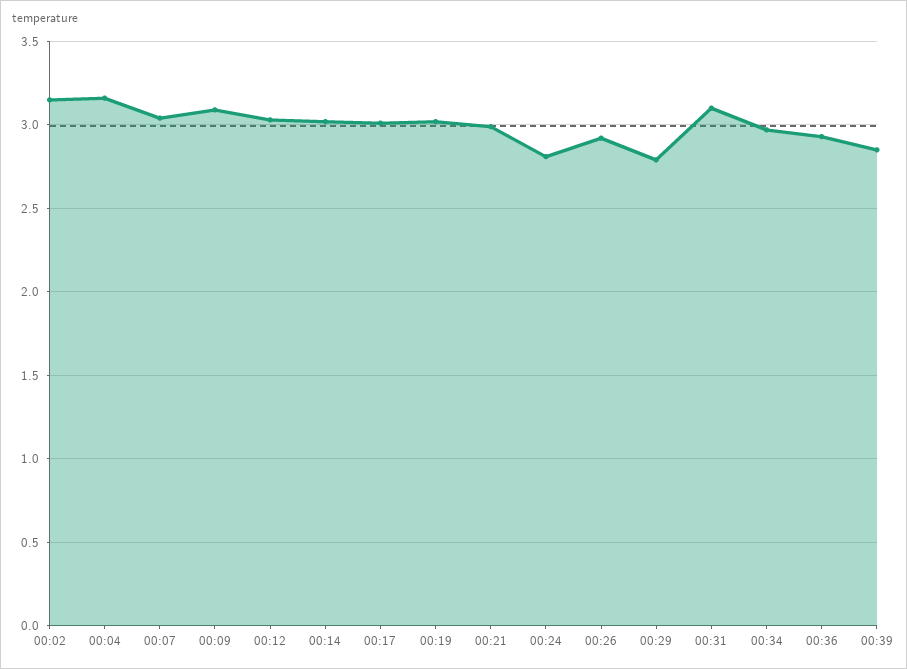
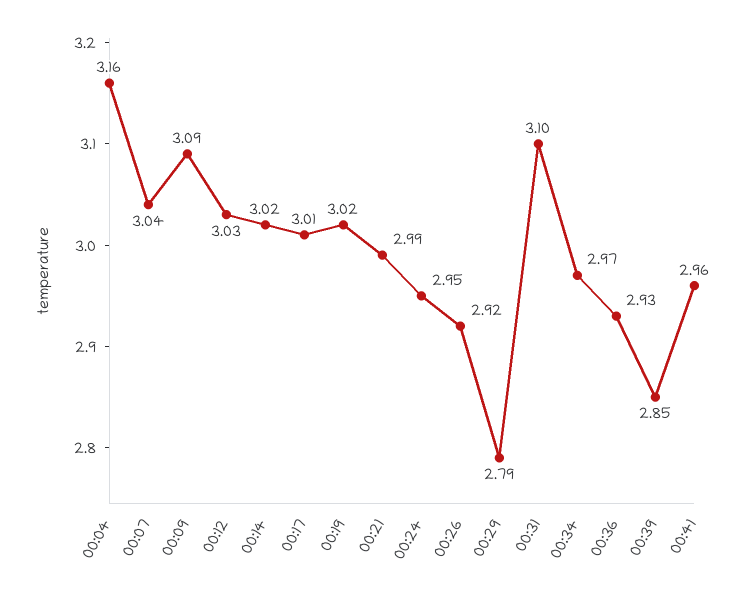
00:02: 3.15 -> none
00:24: 2.8 -> 2.95
00:41: none -> 2.96

